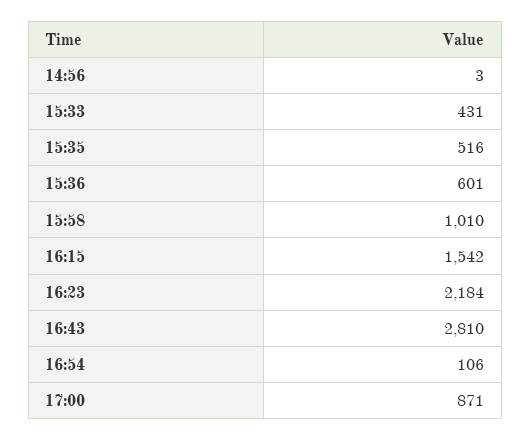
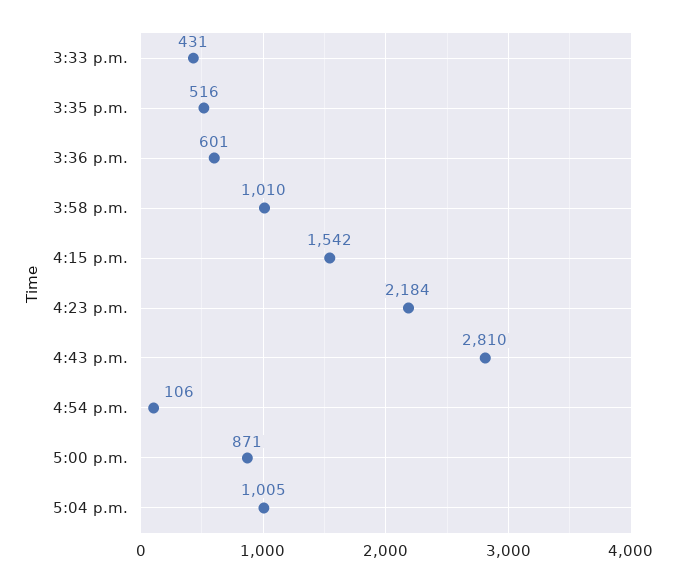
14:56: 3 -> none
5:04 p.m.: none -> 1005

